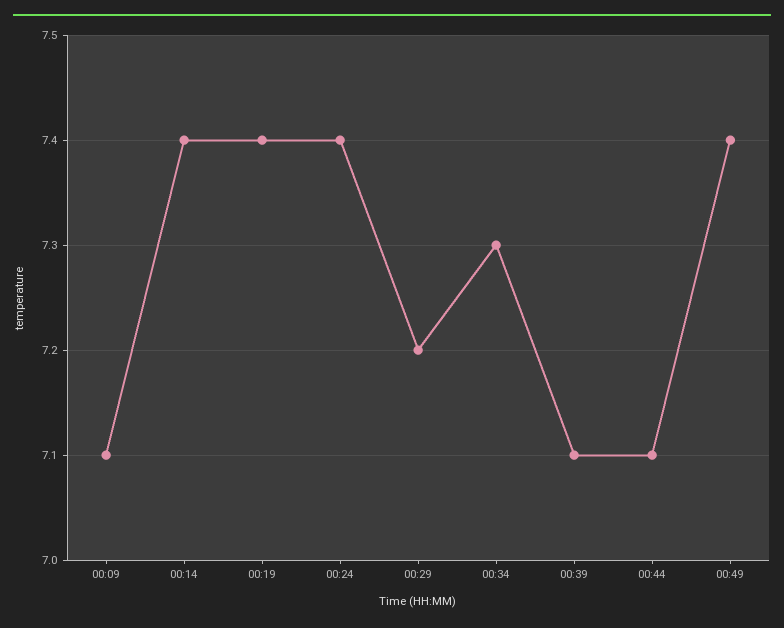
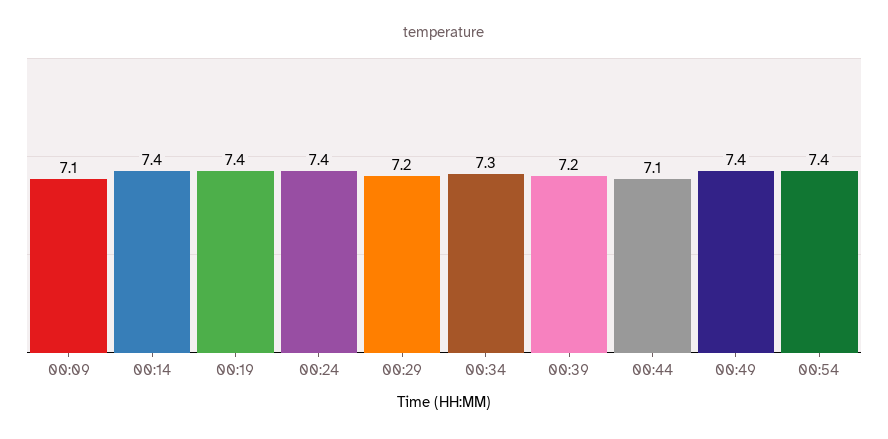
00:39: 7.1 -> 7.2
00:54: none -> 7.4

